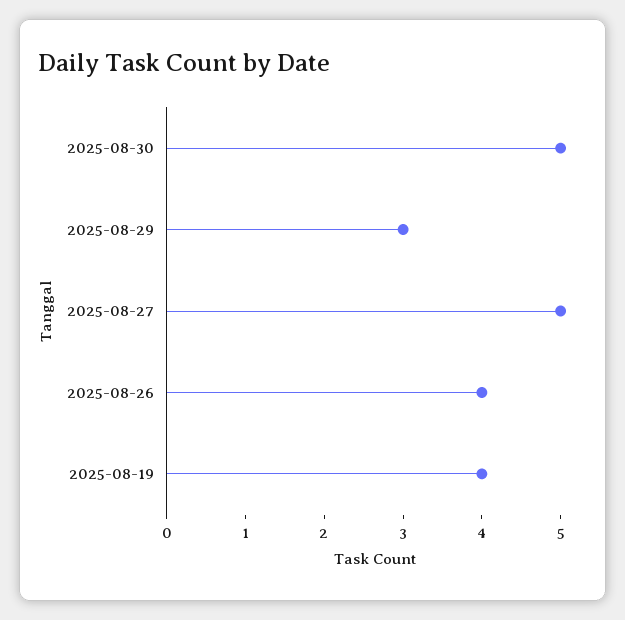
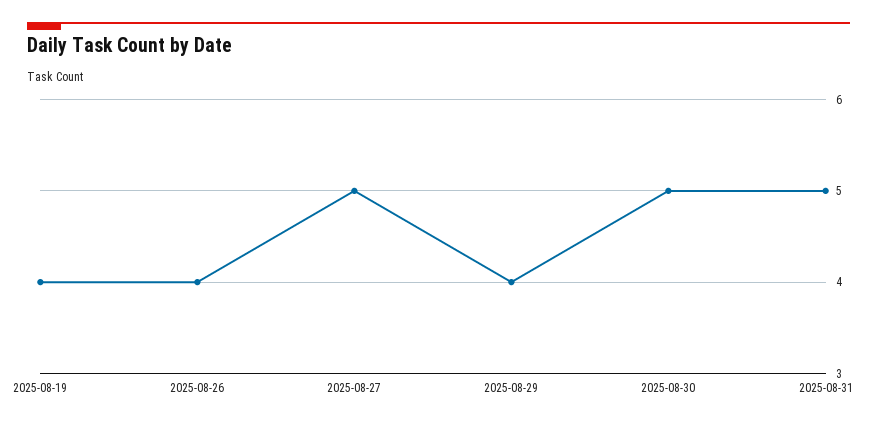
2025-08-29: 3 -> 4
2025-08-31: none -> 5

